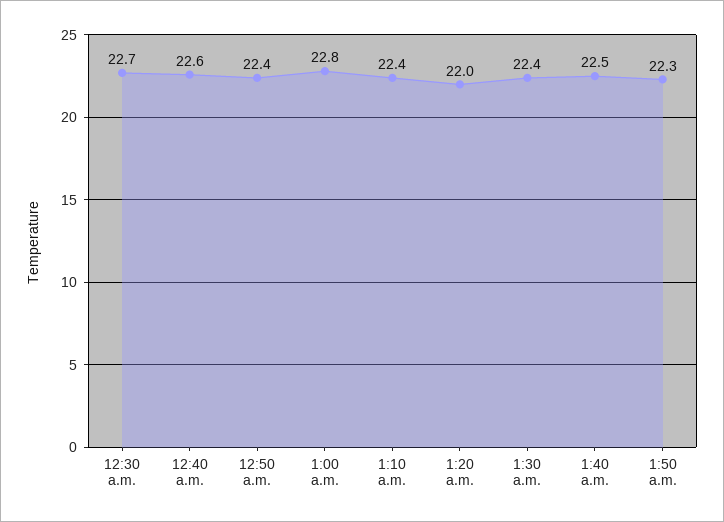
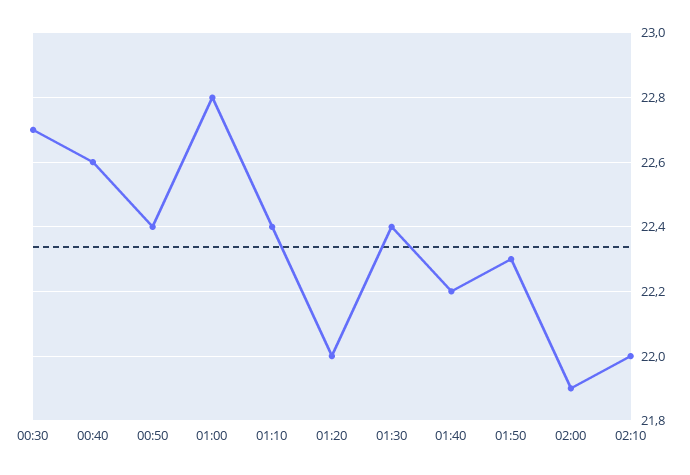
1:40 a.m.: 22.5 -> 22.2
02:00: none -> 21.9
02:10: none -> 22

